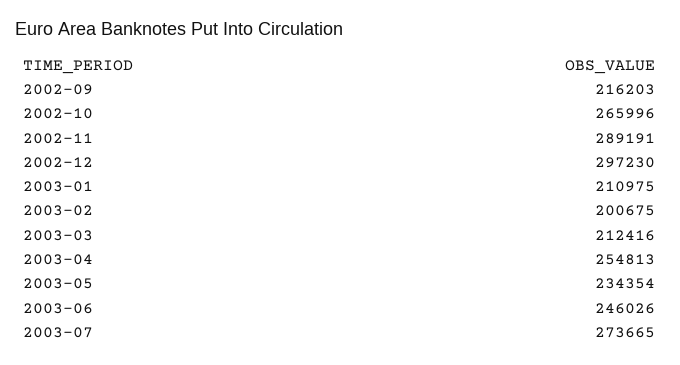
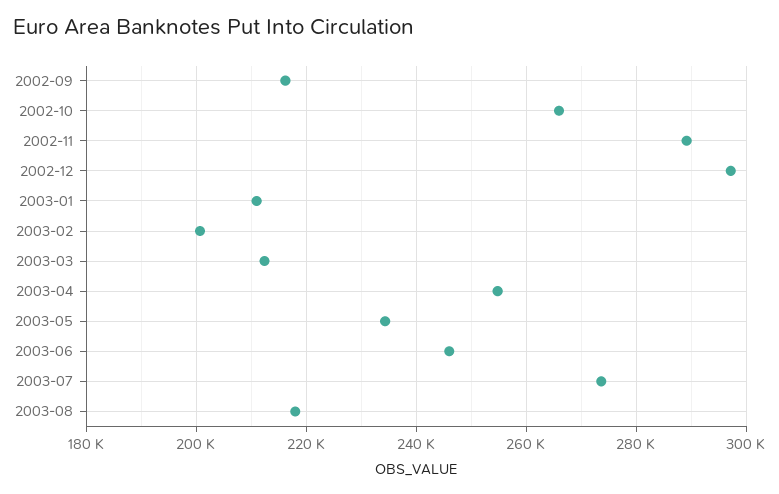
2003-08: none -> 218000

